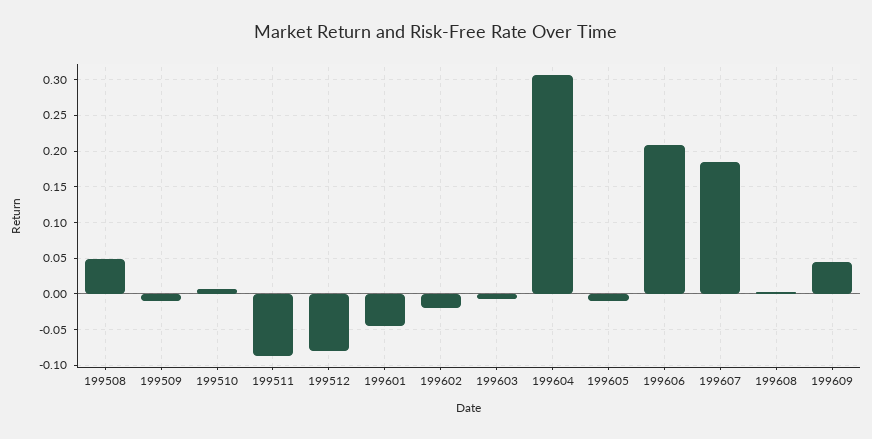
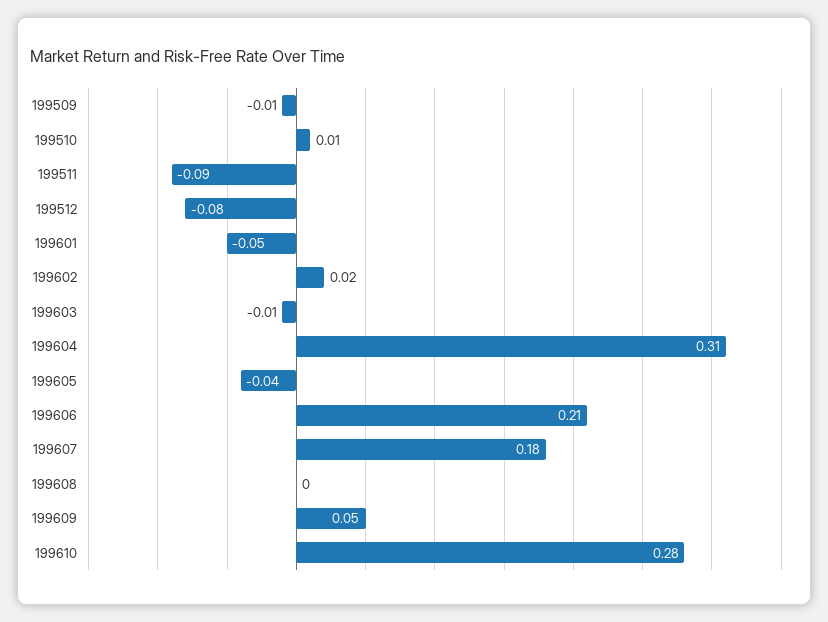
199508: 0.05 -> none
199602: -0.02 -> 0.02
199605: -0.01 -> -0.04
199610: none -> 0.28

